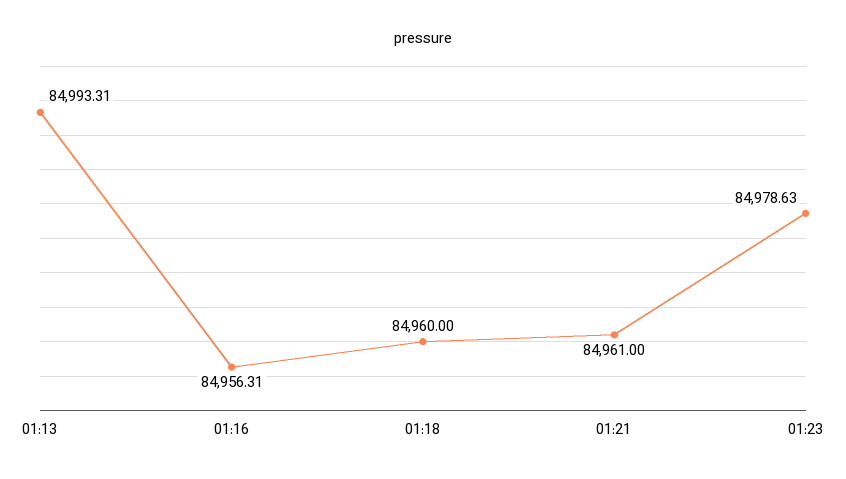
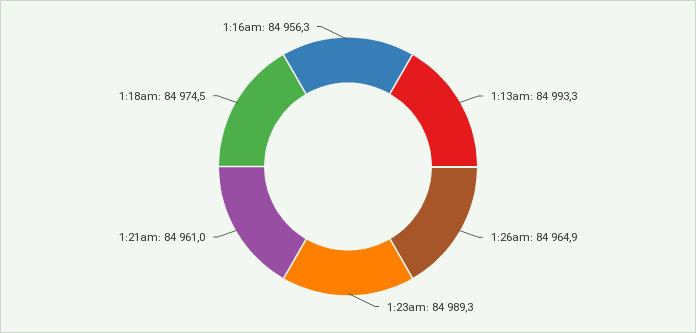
01:18: 84960 -> 84974.5
01:23: 84978.63 -> 84989.3
1:26am: none -> 84964.9

